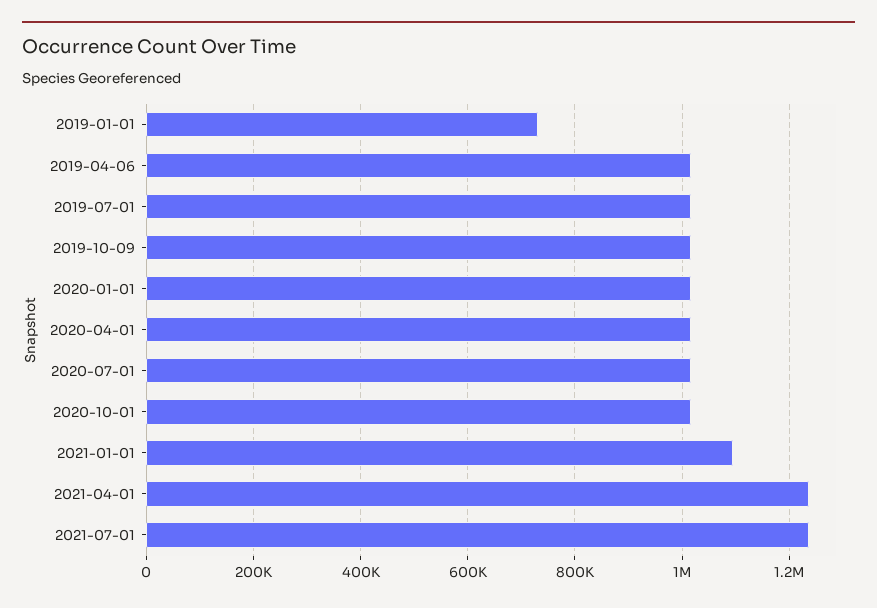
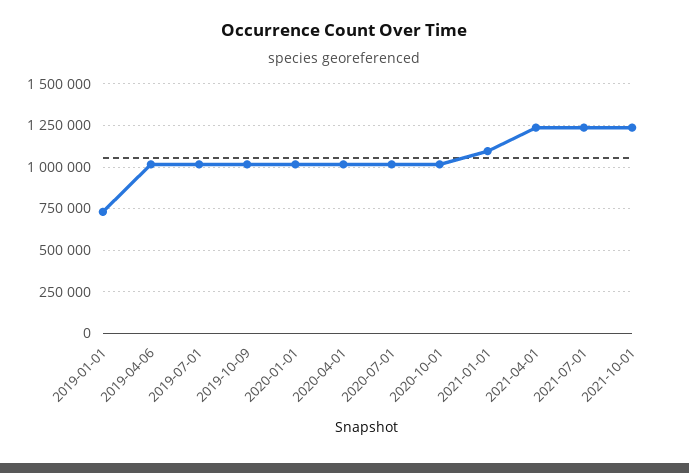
2021-10-01: none -> 1250000

